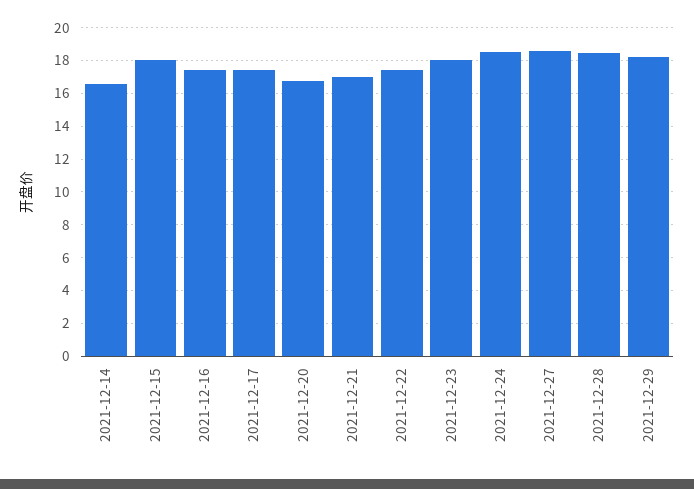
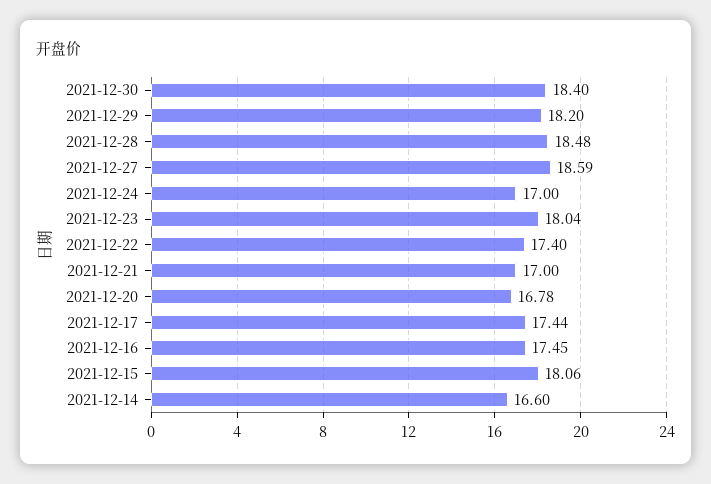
2021-12-24: 18.5 -> 17
2021-12-30: none -> 18.4

